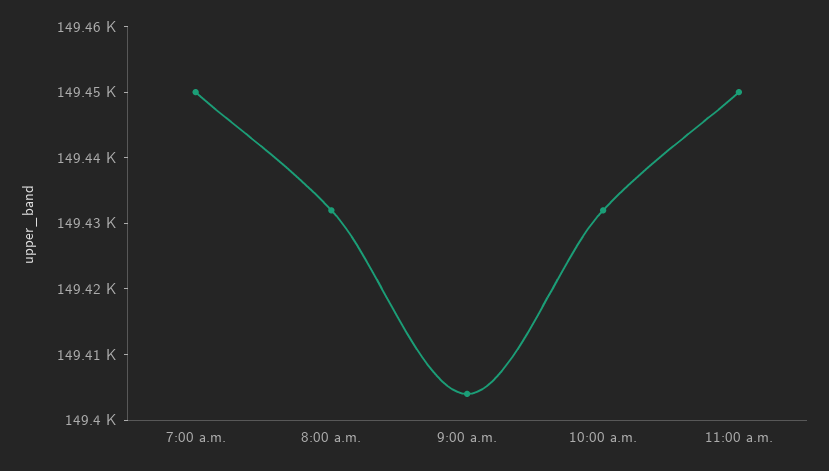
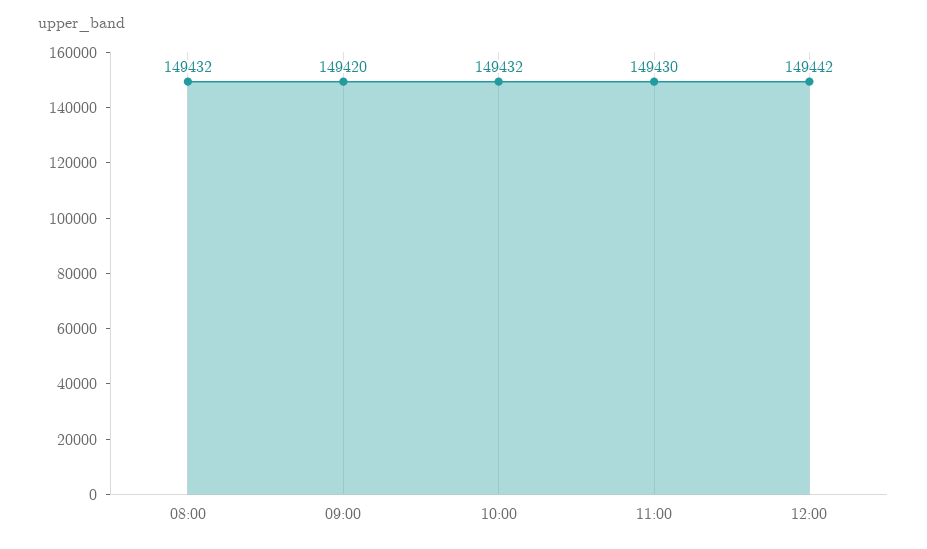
7:00 a.m.: 149450 -> none
9:00 a.m.: 149405 -> 149420
11:00 a.m.: 149450 -> 149430
12:00: none -> 149442

